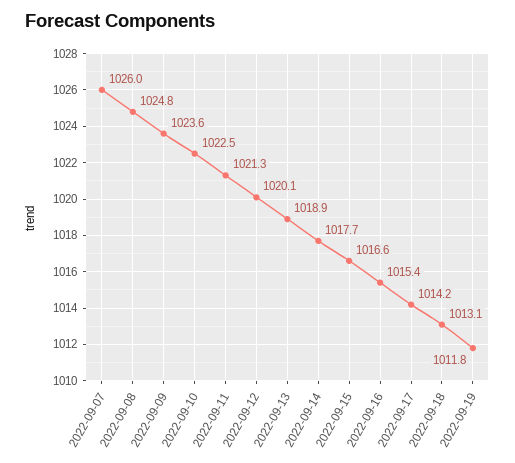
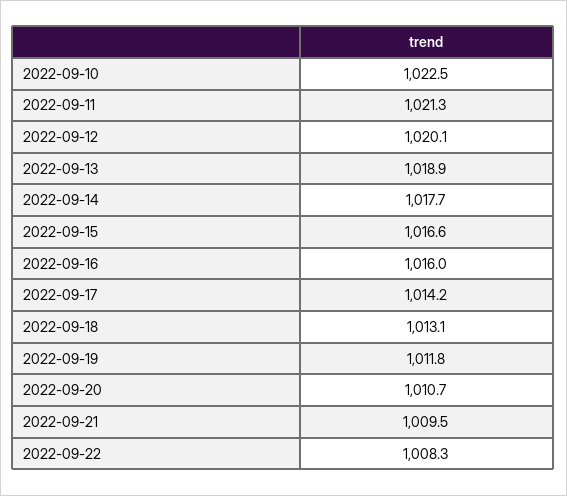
2022-09-07: 1026 -> none
2022-09-08: 1024.8 -> none
2022-09-09: 1023.6 -> none
2022-09-16: 1015.4 -> 1016
2022-09-20: none -> 1010.7
2022-09-21: none -> 1009.5
2022-09-22: none -> 1008.3

